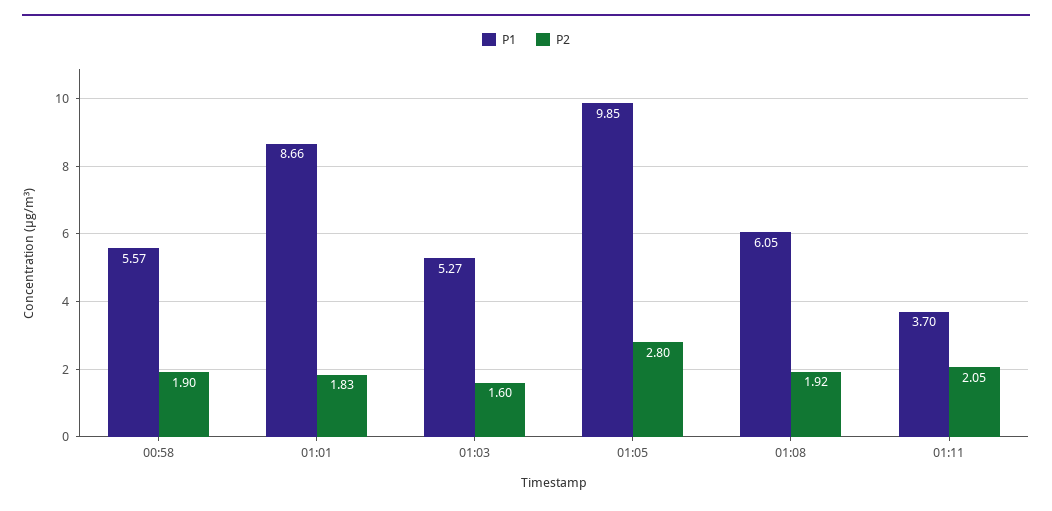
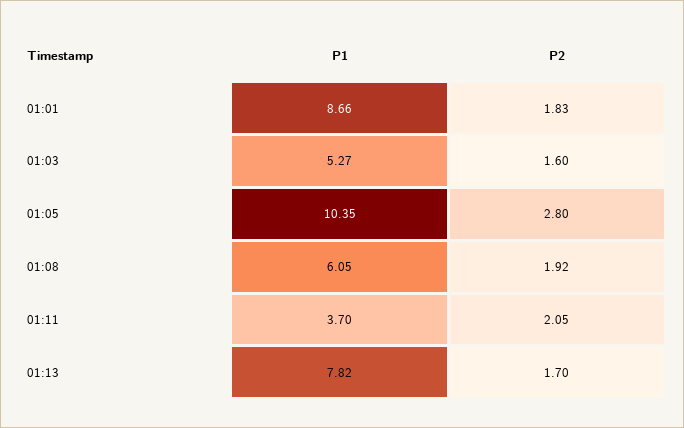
P1, 00:58: 5.57 -> none
P2, 00:58: 1.9 -> none
P1, 01:05: 9.85 -> 10.35
P1, 01:13: none -> 7.82
P2, 01:13: none -> 1.7

